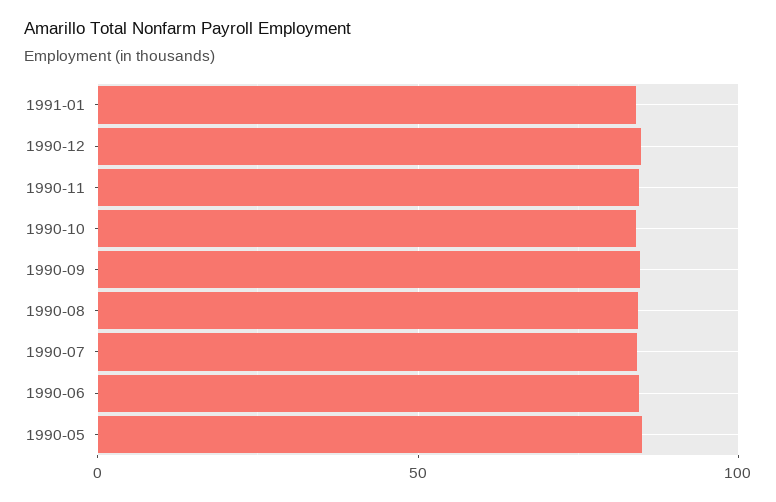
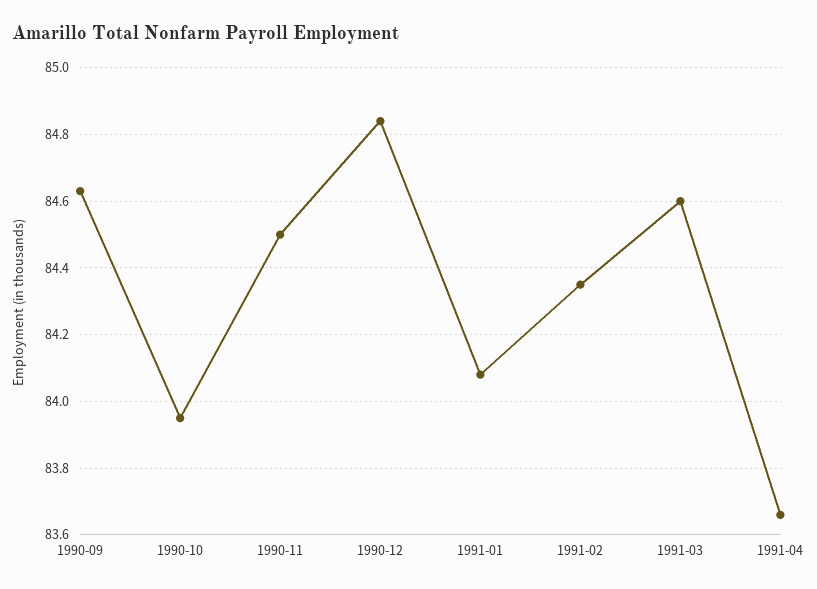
1990-08: 85 -> none
1990-07: 85 -> none
1990-06: 85 -> none
1990-05: 85 -> none
1991-02: none -> 84.35
1991-03: none -> 84.6
1991-04: none -> 83.65

